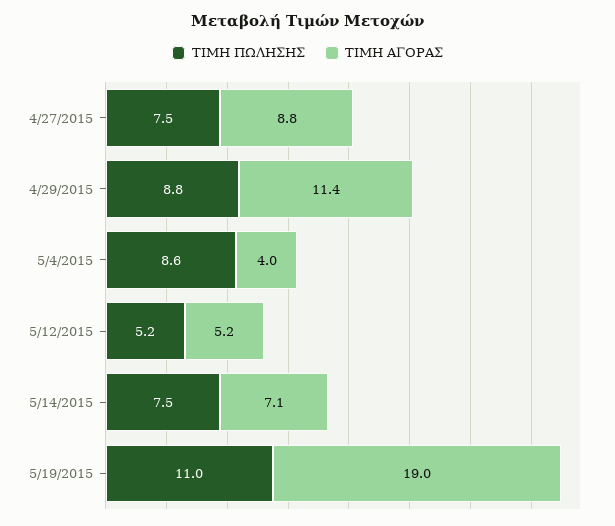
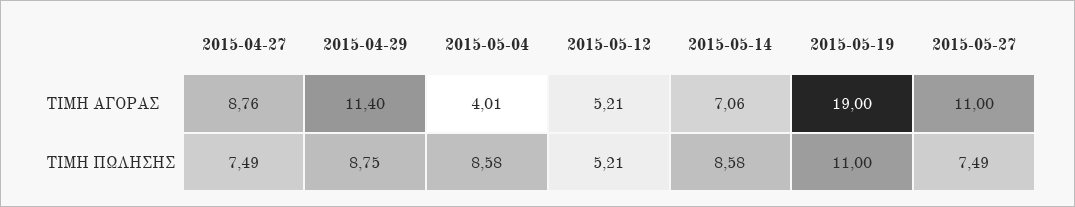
ΤΙΜΗ ΠΩΛΗΣΗΣ, 5/14/2015: 7.5 -> 8.58
ΤΙΜΗ ΑΓΟΡΑΣ, 2015-05-27: none -> 11
ΤΙΜΗ ΠΩΛΗΣΗΣ, 2015-05-27: none -> 7.49

